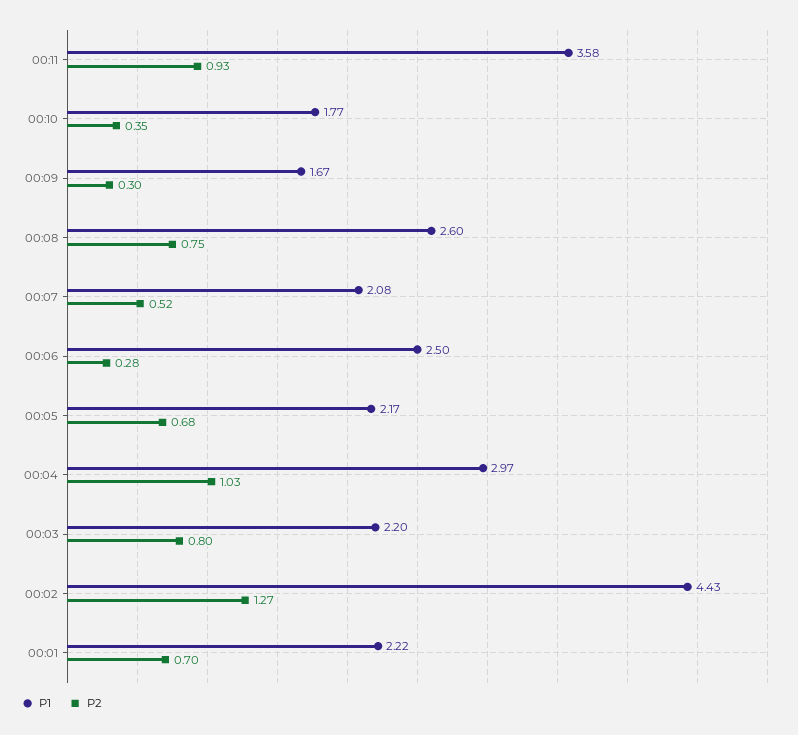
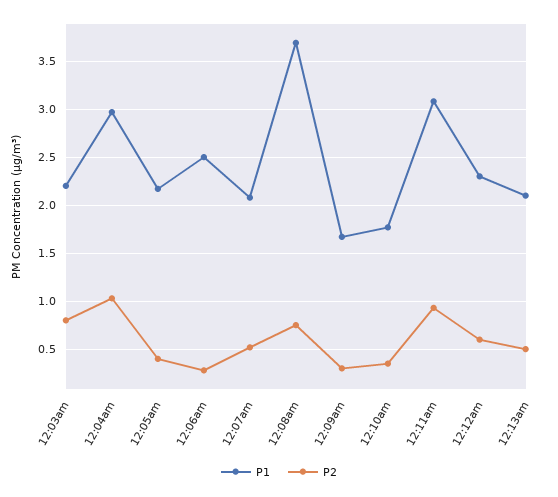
P1, 00:11: 3.58 -> 3.1
P1, 00:08: 2.6 -> 3.7
P2, 00:05: 0.68 -> 0.4
P1, 00:02: 4.43 -> none
P2, 00:02: 1.27 -> none
P1, 00:01: 2.22 -> none
P2, 00:01: 0.7 -> none
P1, 12:12am: none -> 2.3
P2, 12:12am: none -> 0.6
P1, 12:13am: none -> 2.1
P2, 12:13am: none -> 0.5

